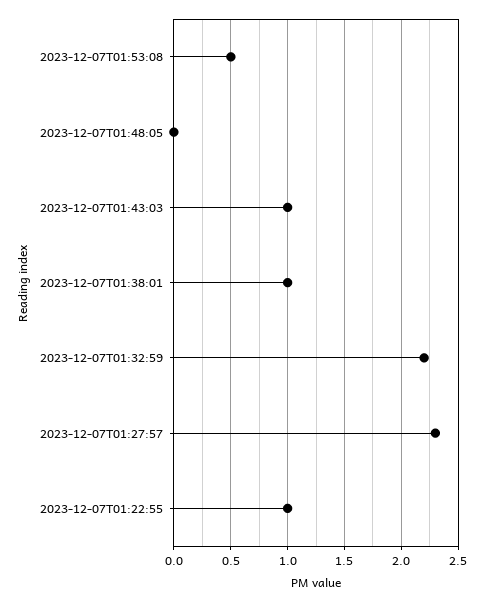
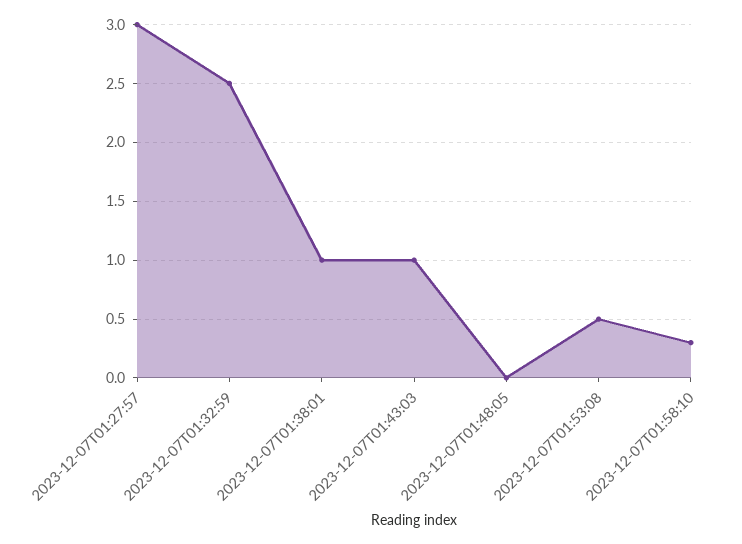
2023-12-07T01:32:59: 2.2 -> 2.5
2023-12-07T01:27:57: 2.3 -> 3
2023-12-07T01:22:55: 1 -> none
2023-12-07T01:58:10: none -> 0.3

